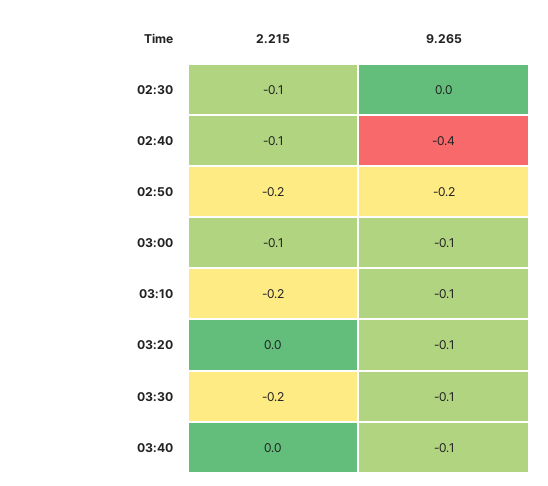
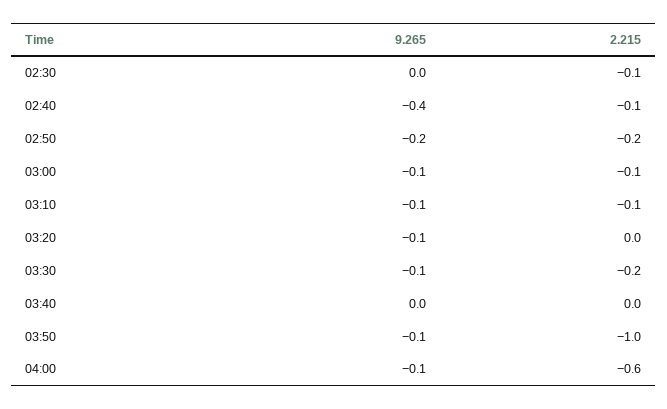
2.215, 03:10: -0.2 -> -0.1
9.265, 03:40: -0.1 -> 0
9.265, 03:50: none -> -0.1
2.215, 03:50: none -> -1
9.265, 04:00: none -> -0.1
2.215, 04:00: none -> -0.6

